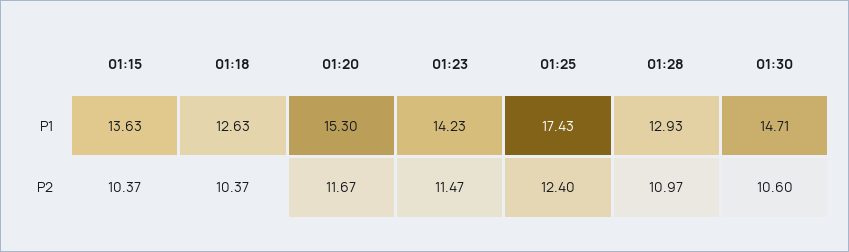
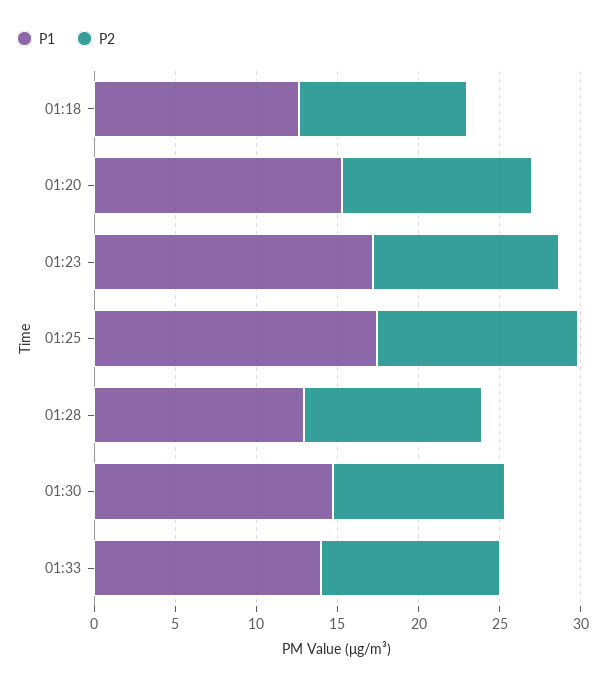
P1, 01:15: 13.63 -> none
P1, 01:23: 14.23 -> 17
P2, 01:15: 10.37 -> none
P1, 01:33: none -> 14
P2, 01:33: none -> 11

